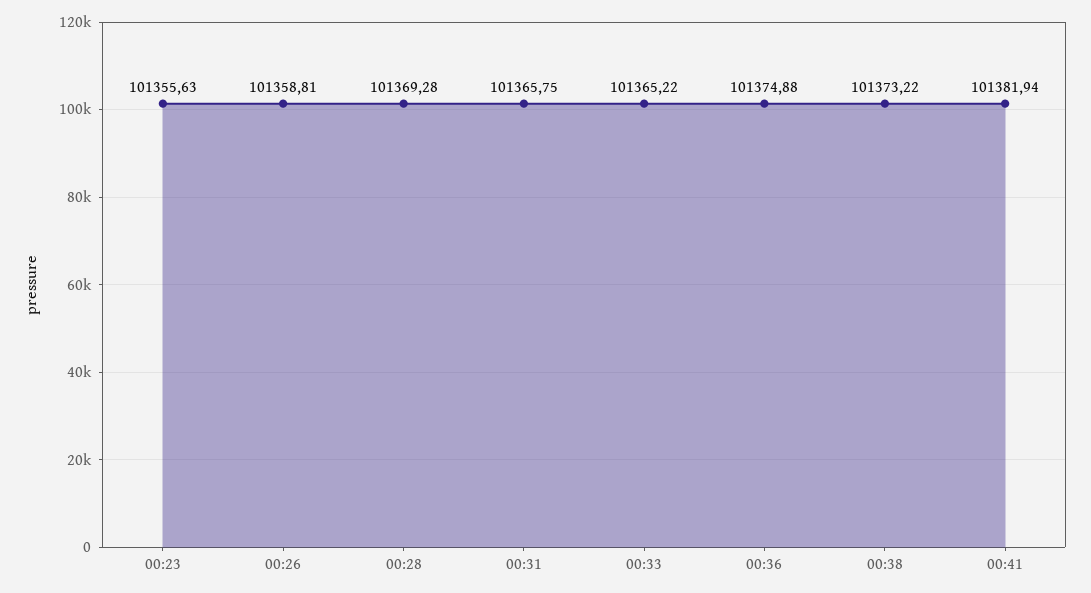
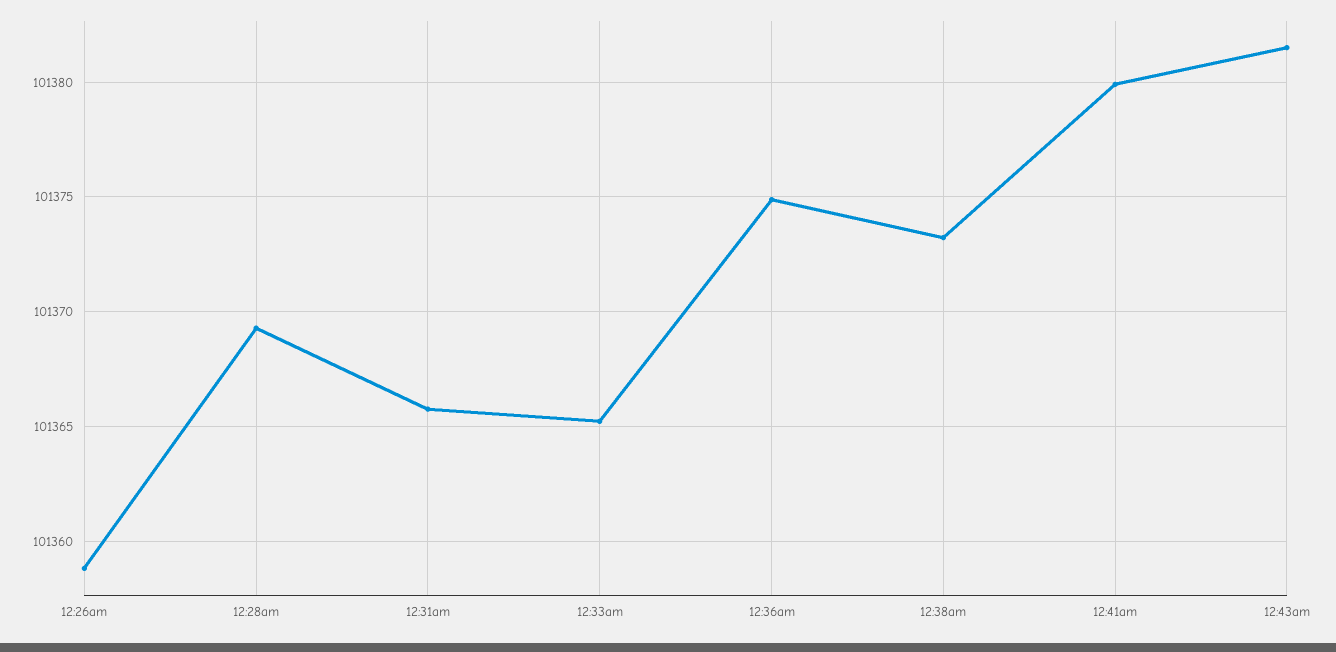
00:23: 101355.63 -> none
00:41: 101381.94 -> 101380
12:43am: none -> 101381.5

